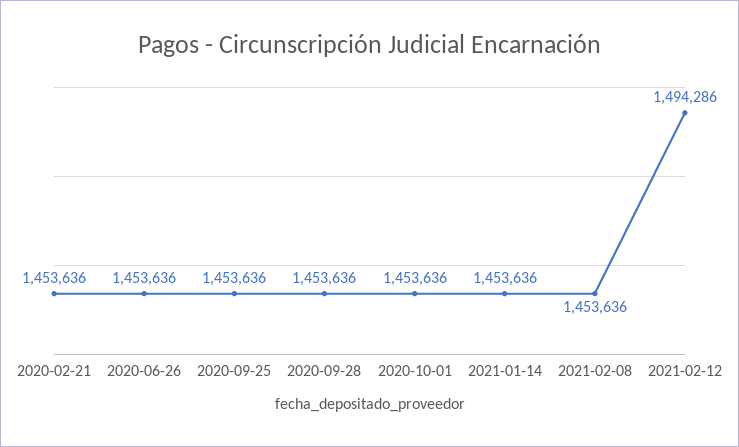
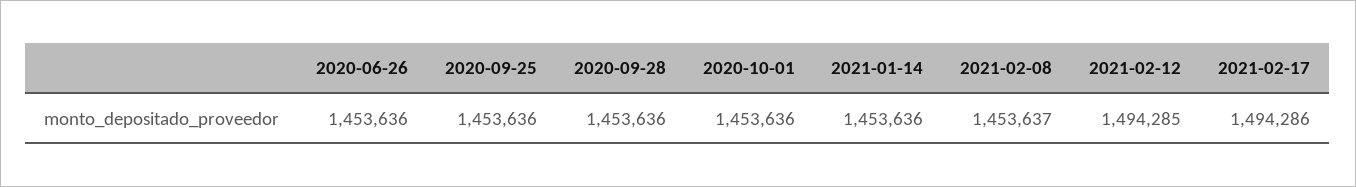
2020-02-21: 1453636 -> none
2021-02-08: 1453636 -> 1453637
2021-02-12: 1494286 -> 1494285
2021-02-17: none -> 1494286

